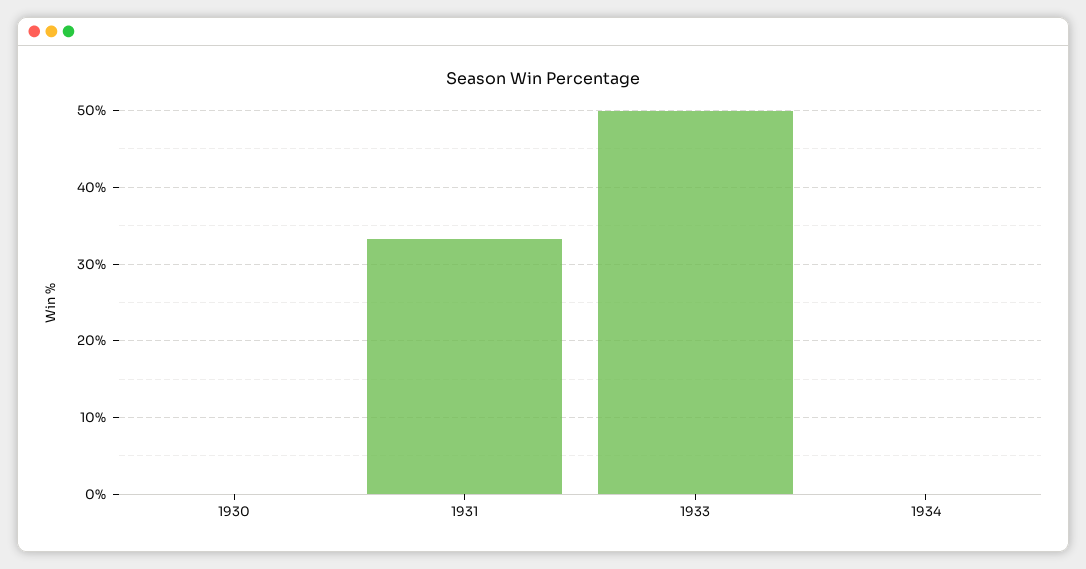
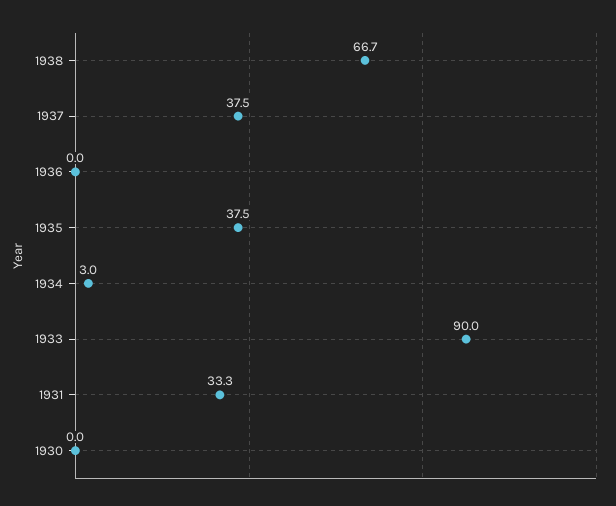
1933: 50 -> 90
1934: 0 -> 3
1938: none -> 66.7
1937: none -> 37.5
1936: none -> 0
1935: none -> 37.5

